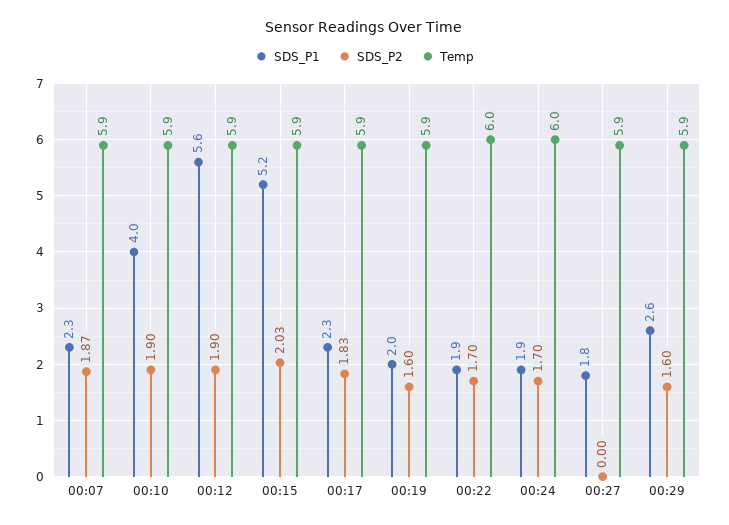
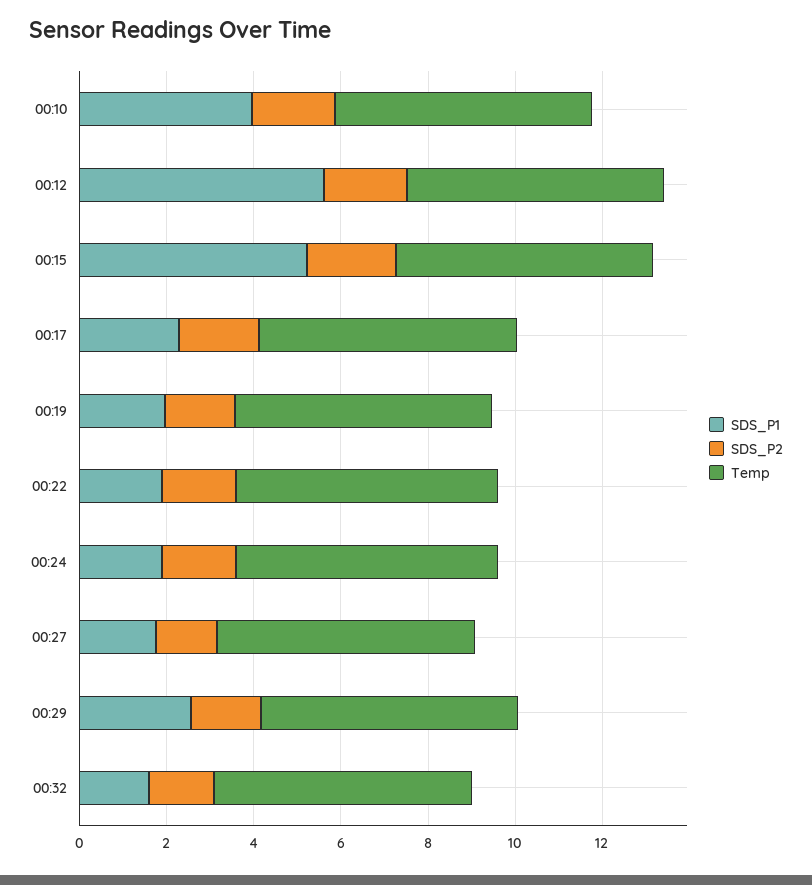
SDS_P1, 00:07: 2.3 -> none
SDS_P2, 00:07: 1.87 -> none
Temp, 00:07: 5.9 -> none
SDS_P2, 00:27: 0 -> 1.5
SDS_P1, 00:32: none -> 1.5
SDS_P2, 00:32: none -> 1.5
Temp, 00:32: none -> 6

